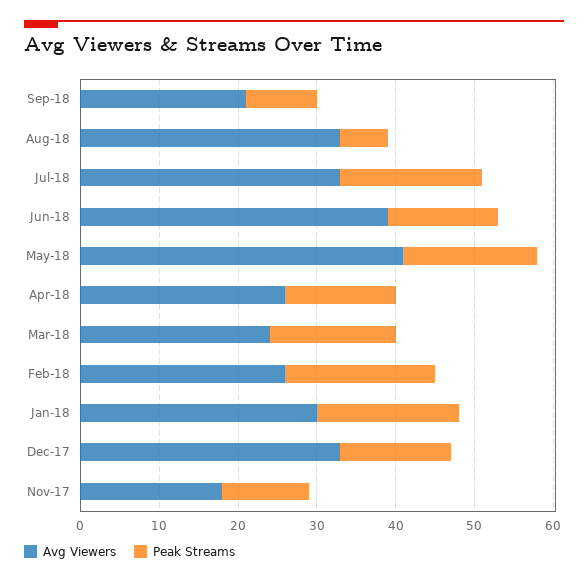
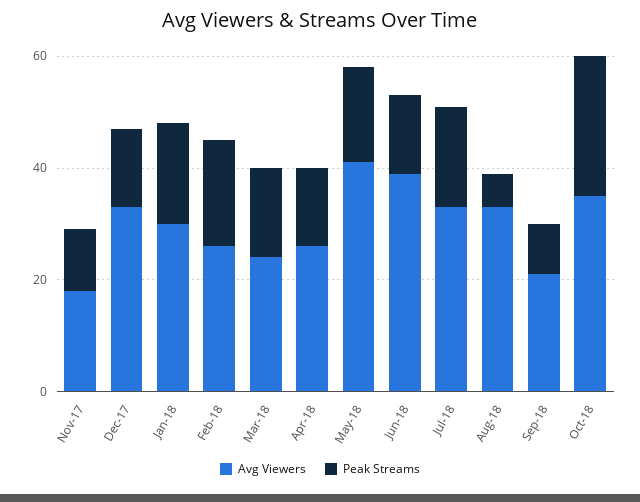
Avg Viewers, Oct-18: none -> 35
Peak Streams, Oct-18: none -> 25

